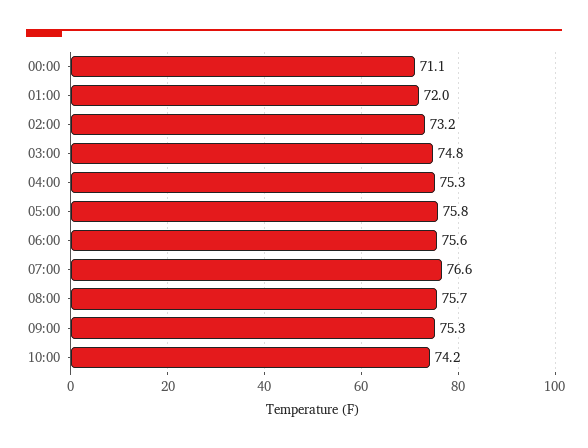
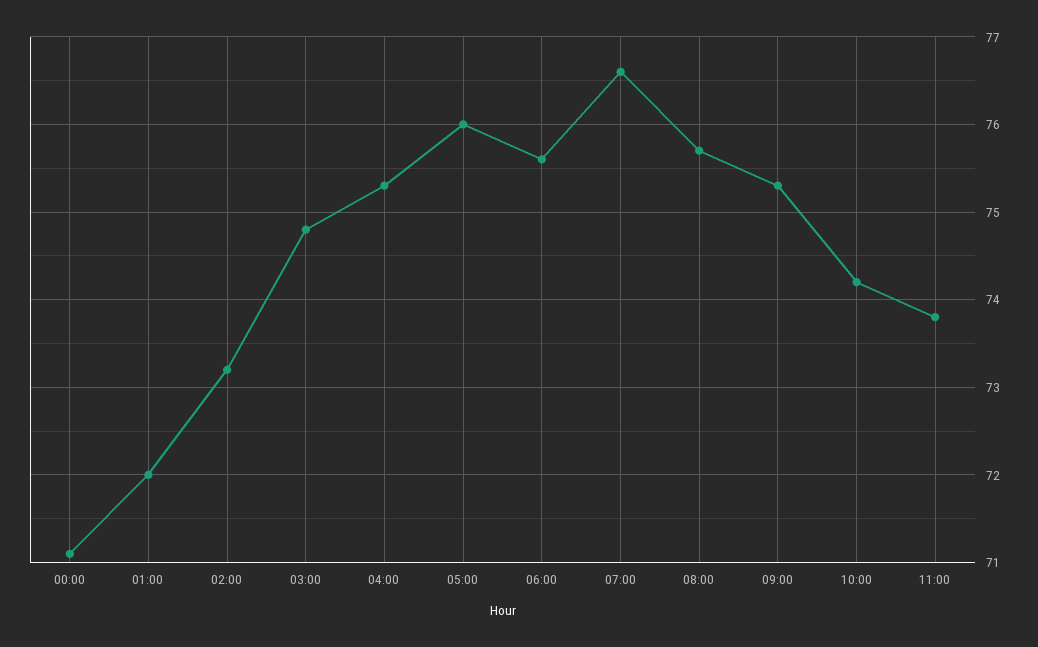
05:00: 75.8 -> 76
11:00: none -> 73.8

